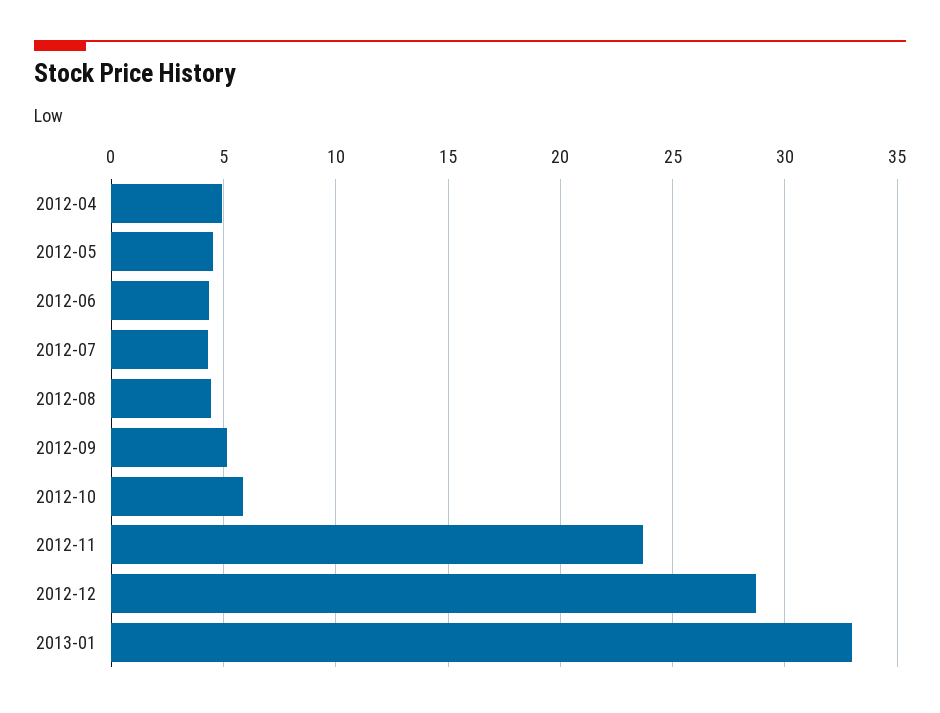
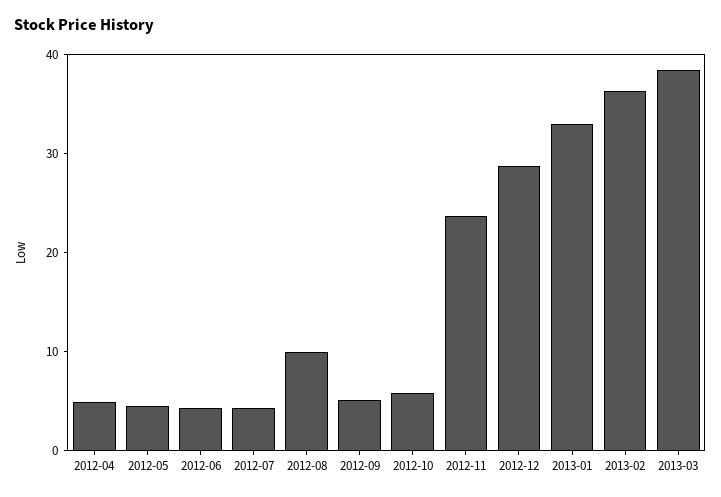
2012-08: 4.5 -> 10
2013-02: none -> 36
2013-03: none -> 38

